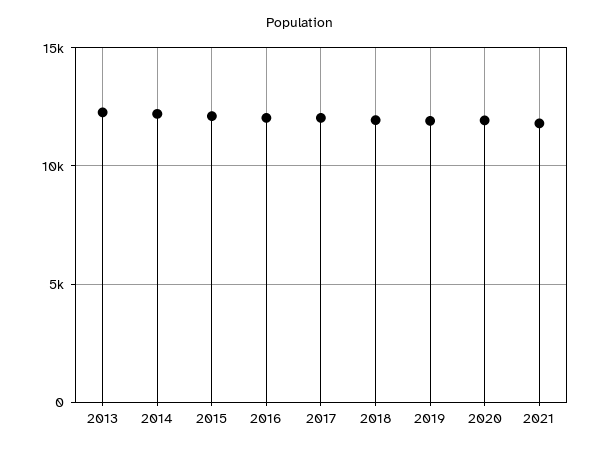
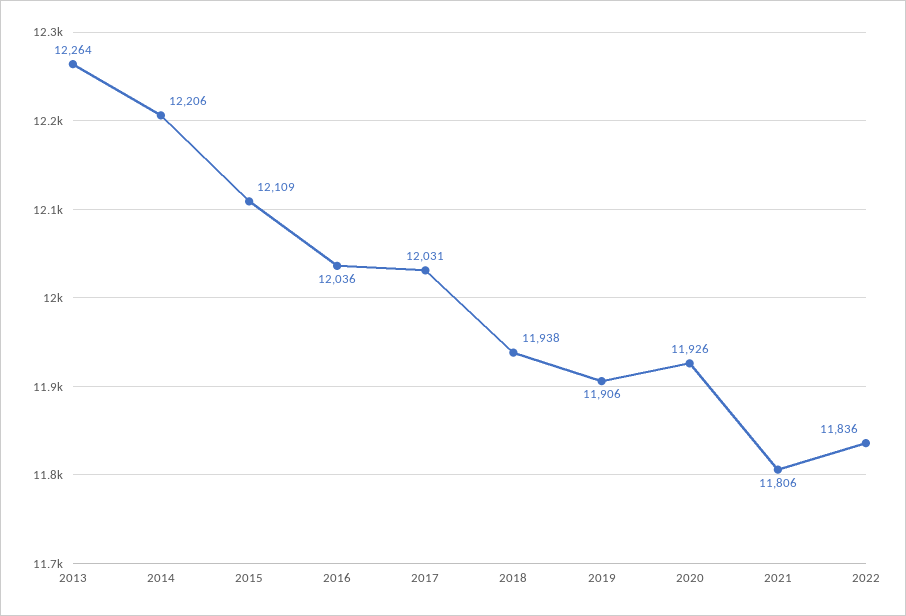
2022: none -> 11836

